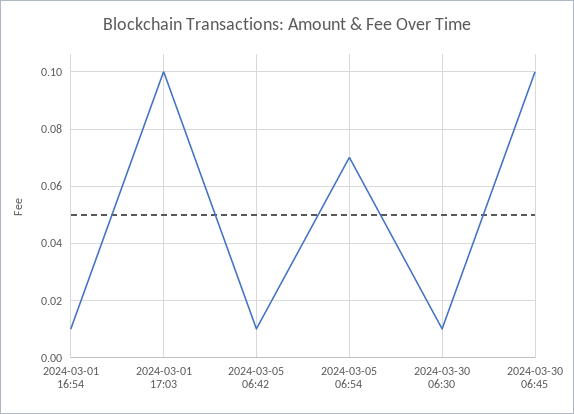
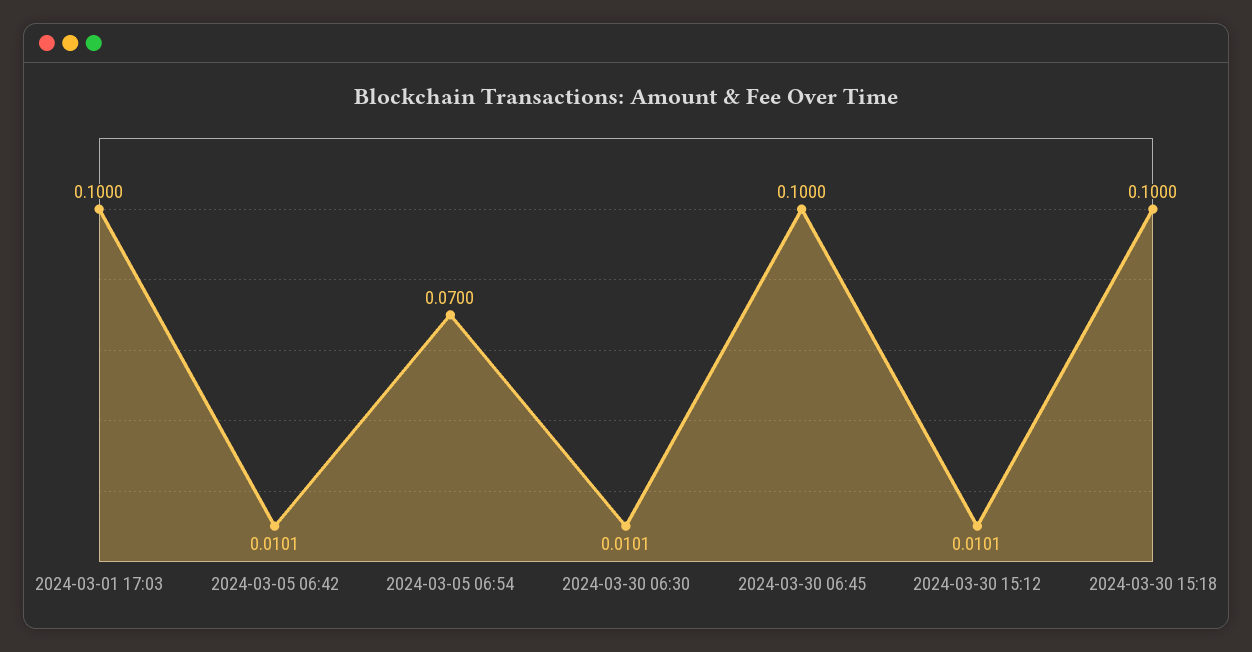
2024-03-01 16:54: 0.01 -> none
2024-03-30 15:12: none -> 0.0101
2024-03-30 15:18: none -> 0.1

